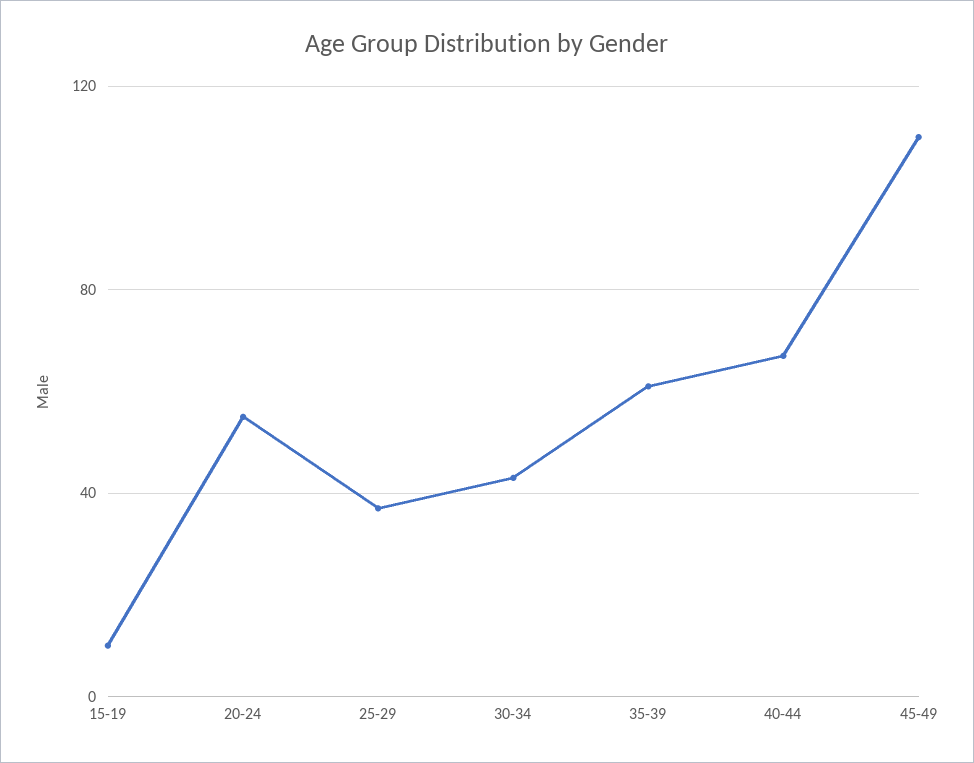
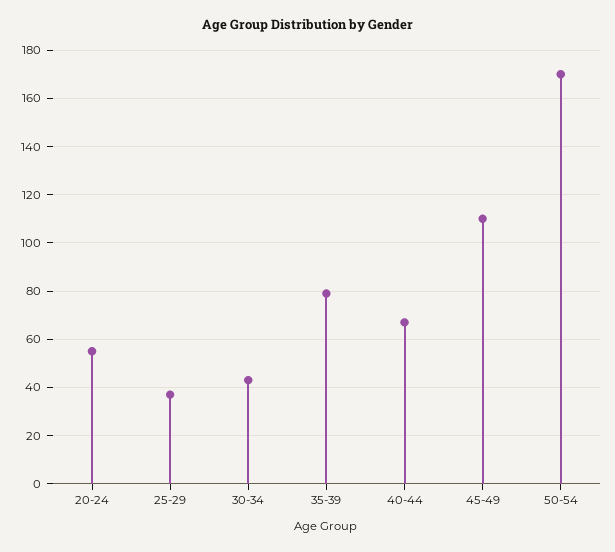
15-19: 10 -> none
35-39: 60 -> 80
50-54: none -> 170

